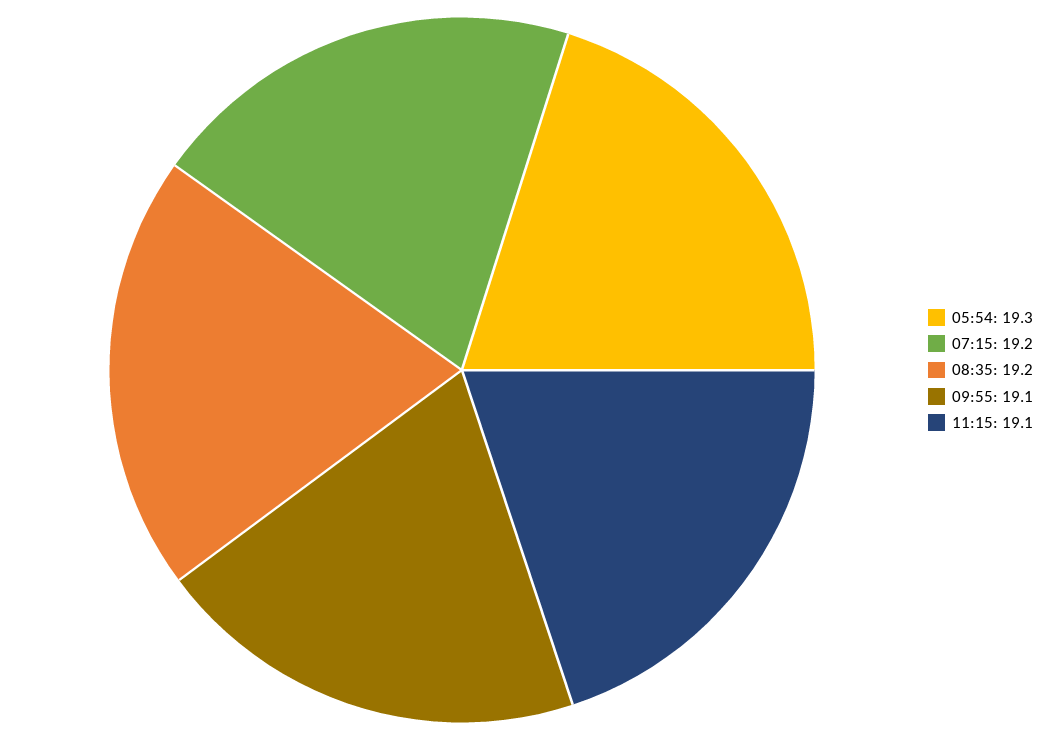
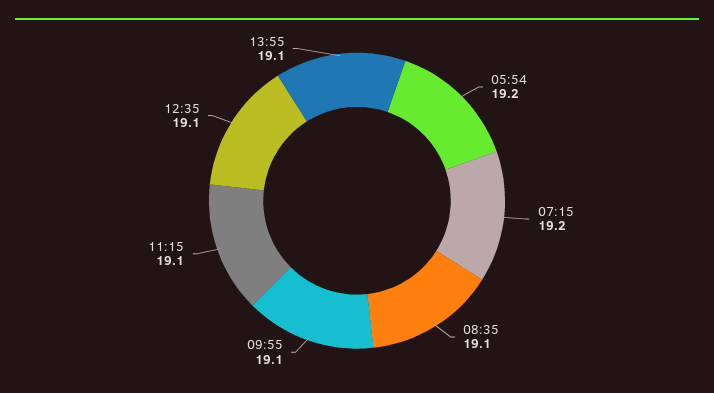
05:54: 19.3 -> 19.2
08:35: 19.2 -> 19.1
12:35: none -> 19.1
13:55: none -> 19.1

